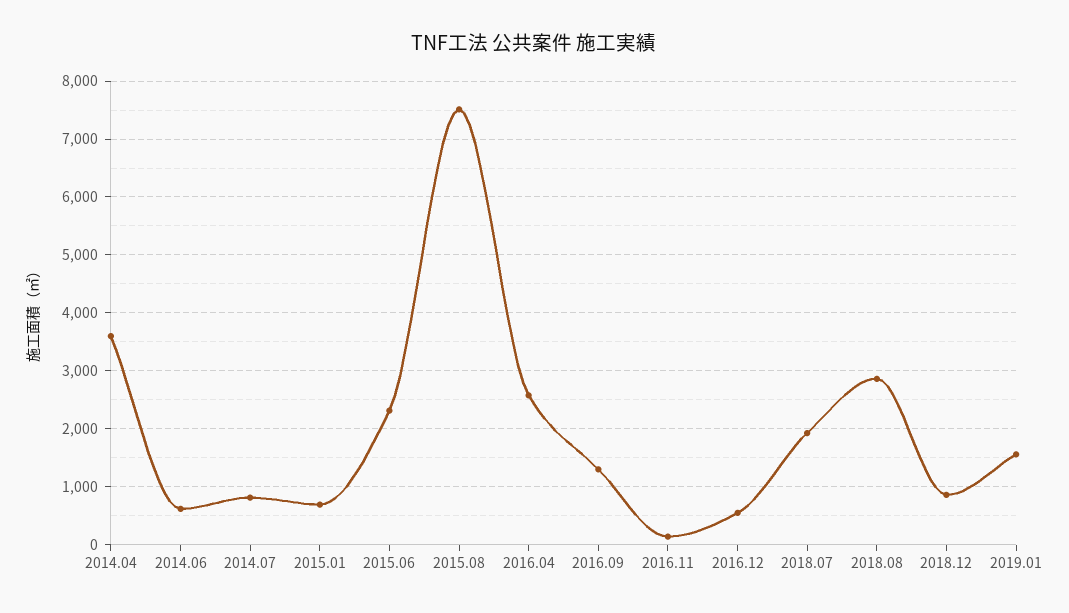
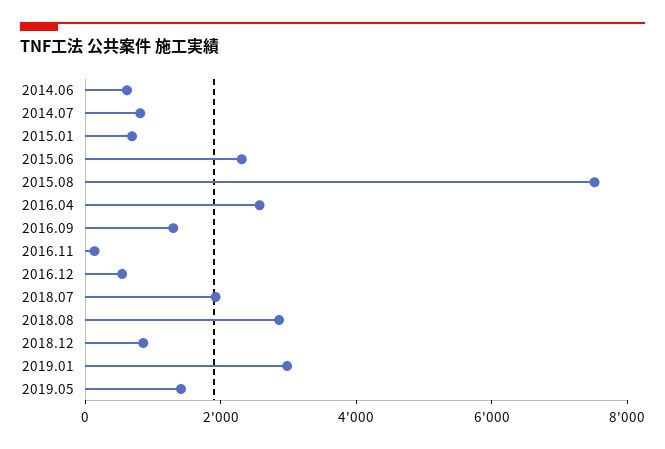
2014.04: 3600 -> none
2019.01: 1600 -> 3000
2019.05: none -> 1500

